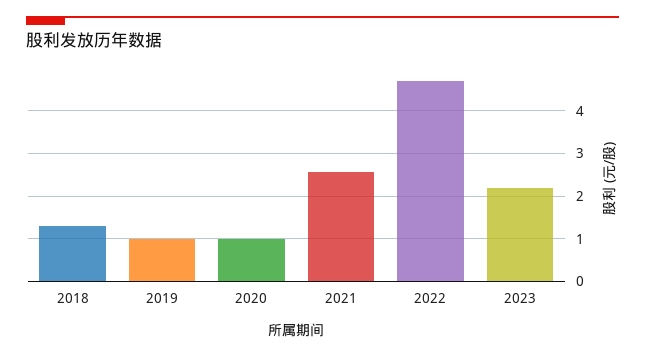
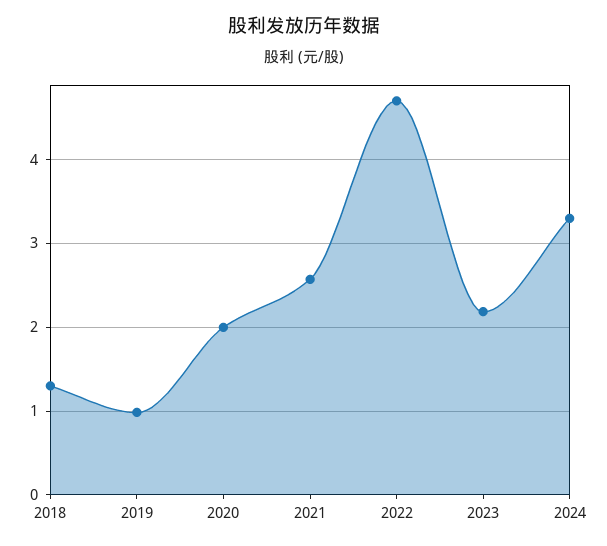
2020: 1 -> 2
2024: none -> 3.3

